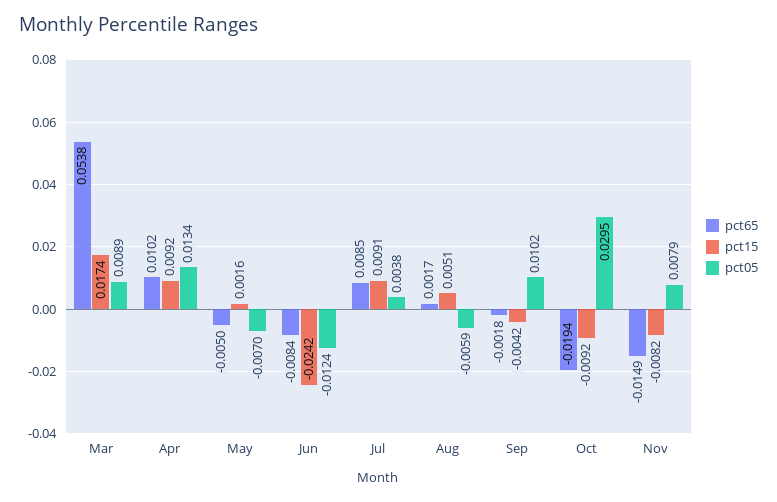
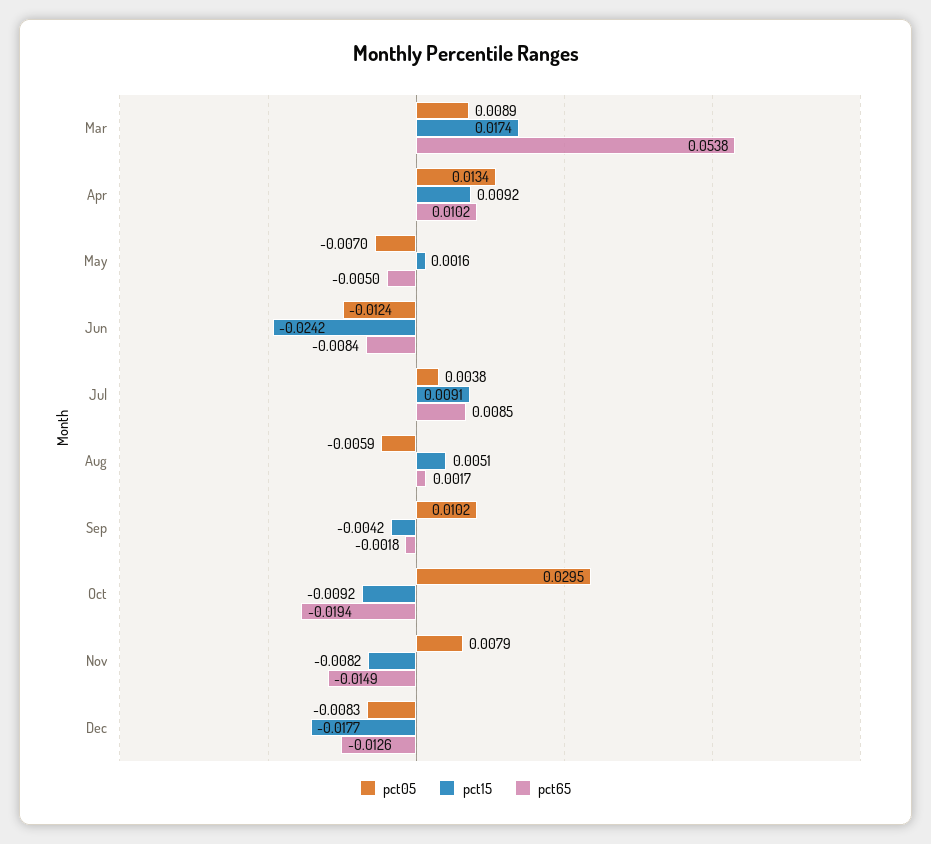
pct05, Dec: none -> -0.0083
pct15, Dec: none -> -0.0177
pct65, Dec: none -> -0.0126

